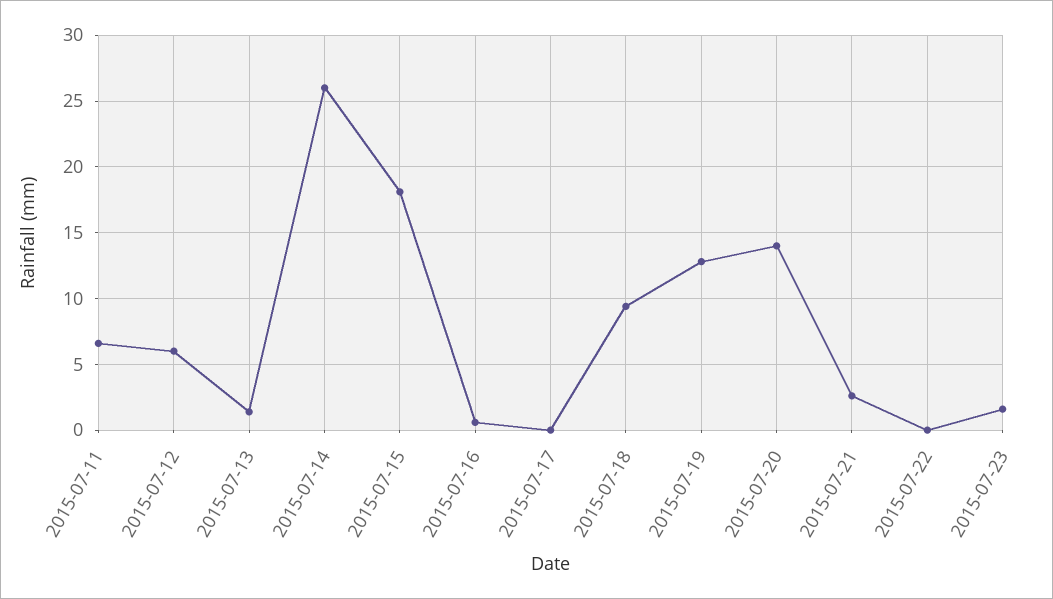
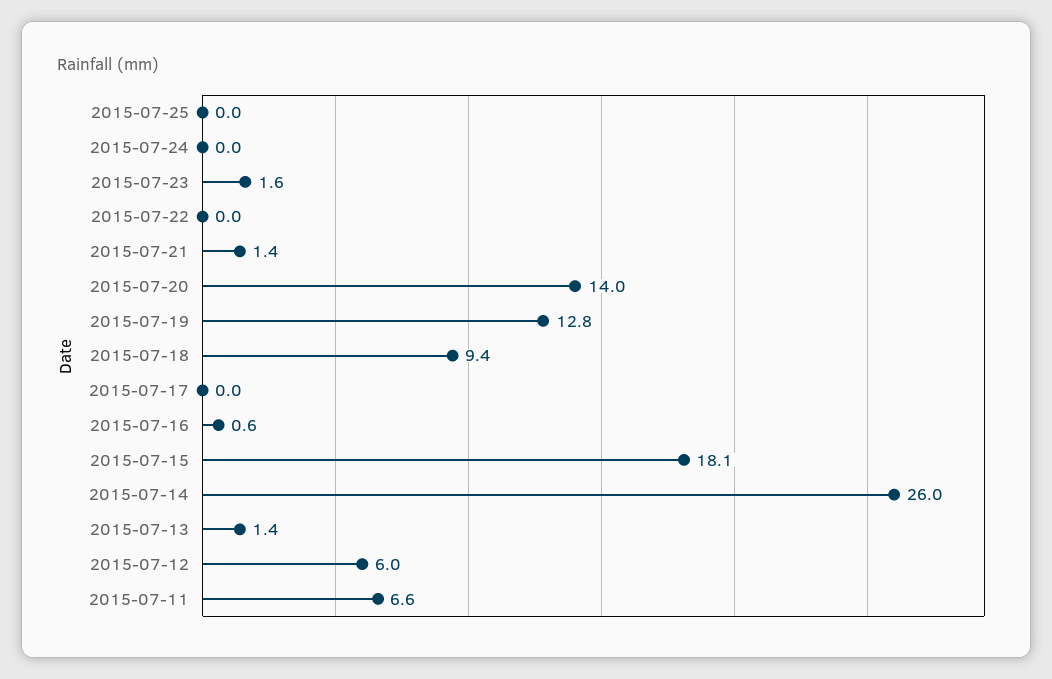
2015-07-21: 2.5 -> 1.4
2015-07-25: none -> 0
2015-07-24: none -> 0

